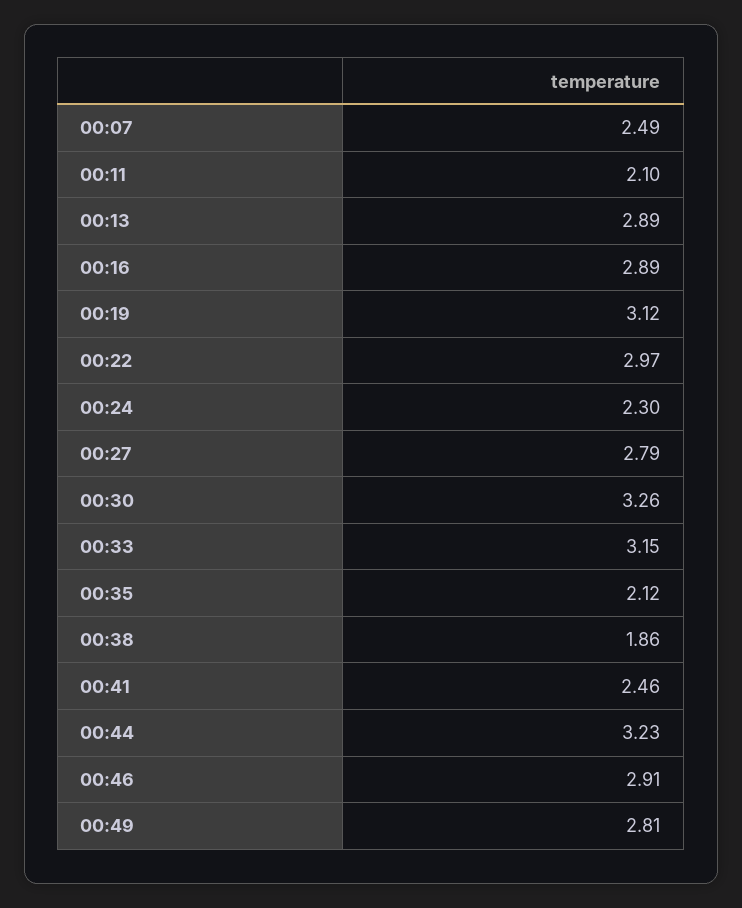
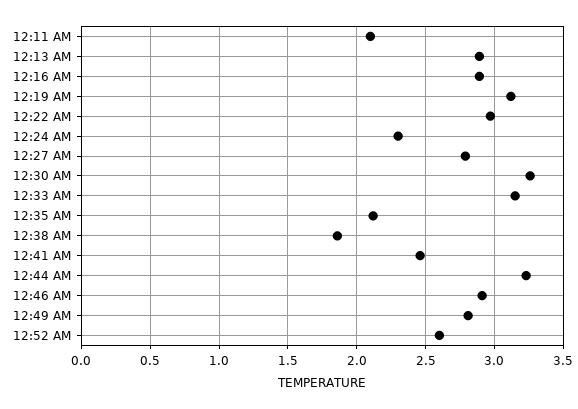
00:07: 2.49 -> none
12:52 AM: none -> 2.6

